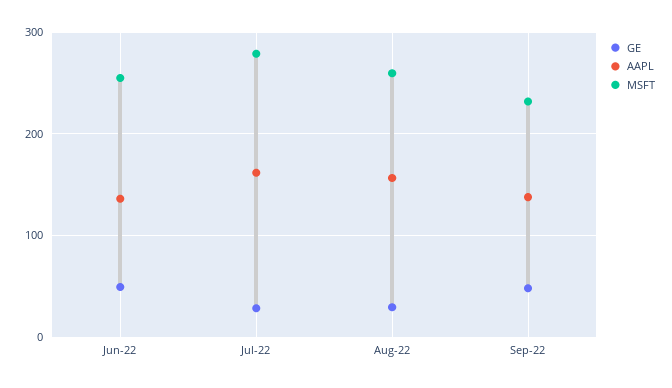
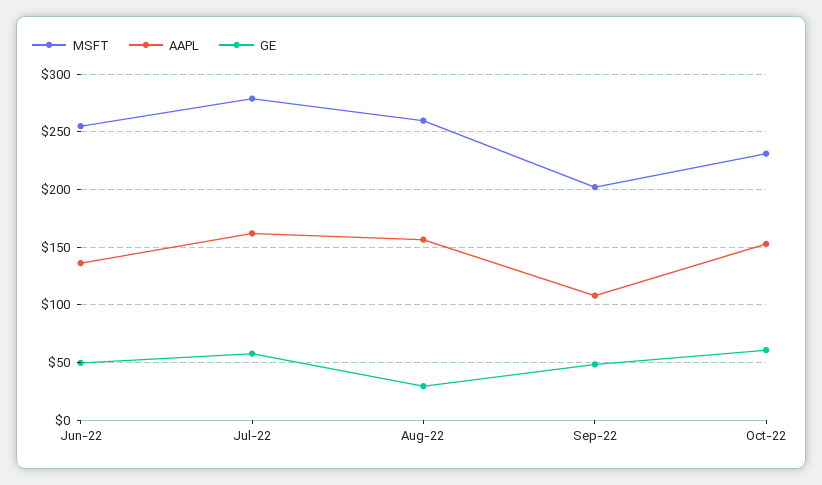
GE, Jul-22: 30 -> 60
AAPL, Sep-22: 140 -> 110
MSFT, Sep-22: 230 -> 200
MSFT, Oct-22: none -> 230
AAPL, Oct-22: none -> 150
GE, Oct-22: none -> 60

